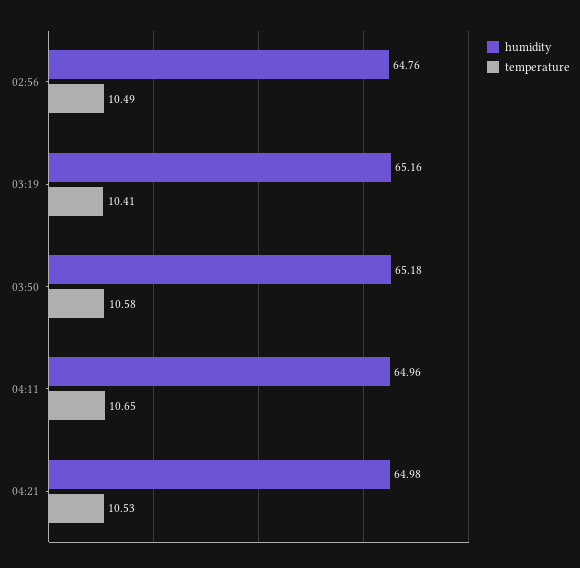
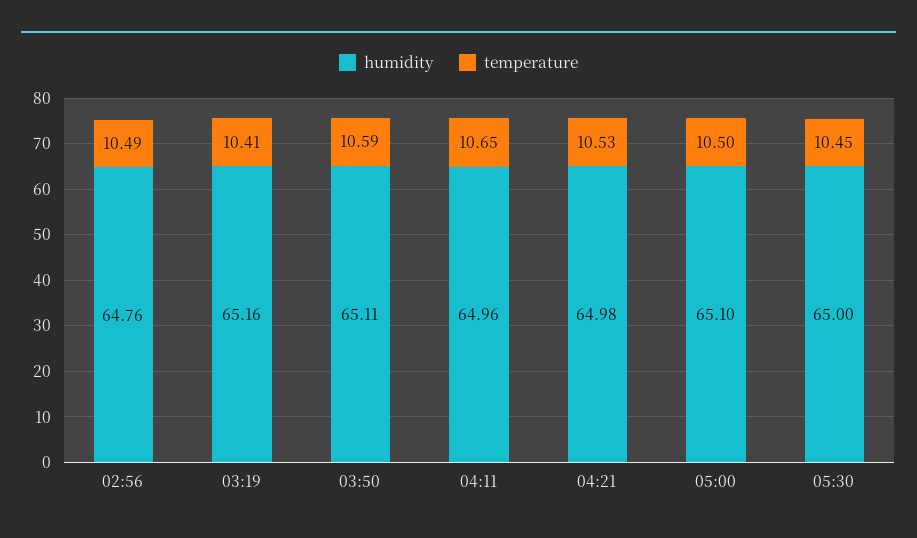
humidity, 03:50: 65.18 -> 65.11
temperature, 03:50: 10.58 -> 10.59
humidity, 05:00: none -> 65.1
temperature, 05:00: none -> 10.5
humidity, 05:30: none -> 65
temperature, 05:30: none -> 10.45

